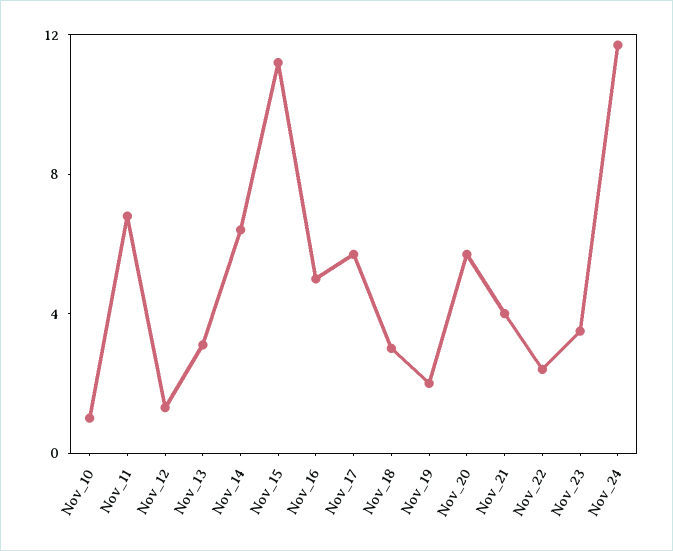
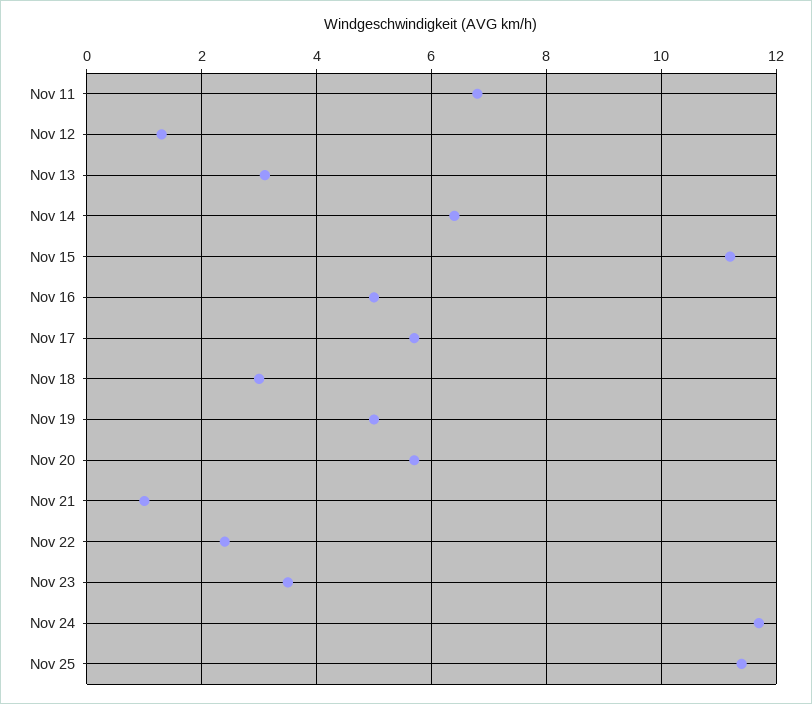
Nov_10: 1 -> none
Nov_19: 2 -> 5
Nov_21: 4 -> 1
Nov 25: none -> 11.5

